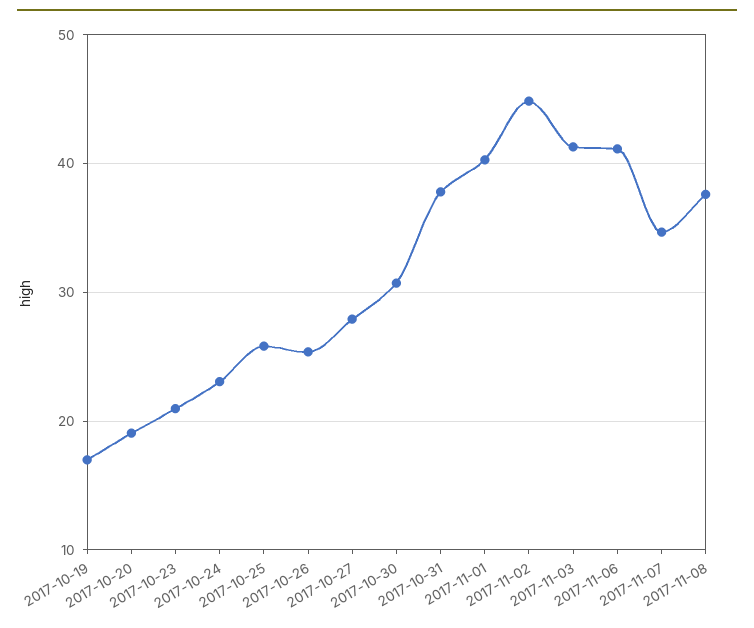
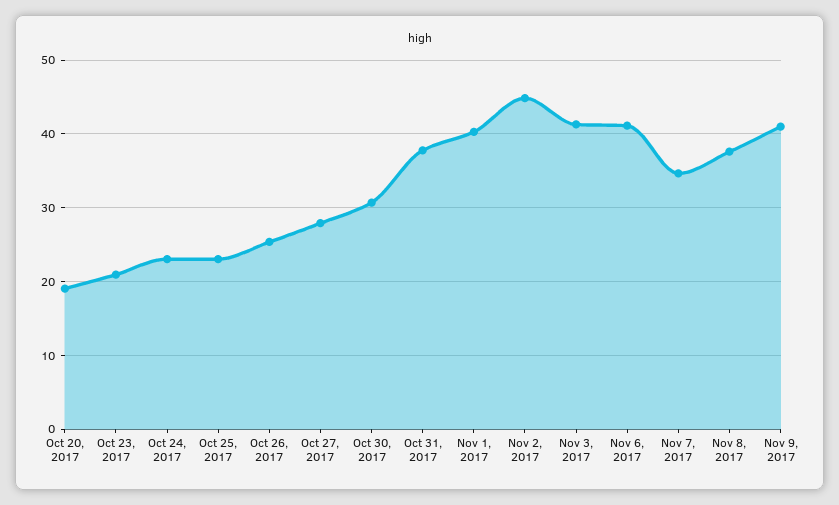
2017-10-19: 17 -> none
2017-10-25: 26 -> 23
Nov 9, 2017: none -> 41

